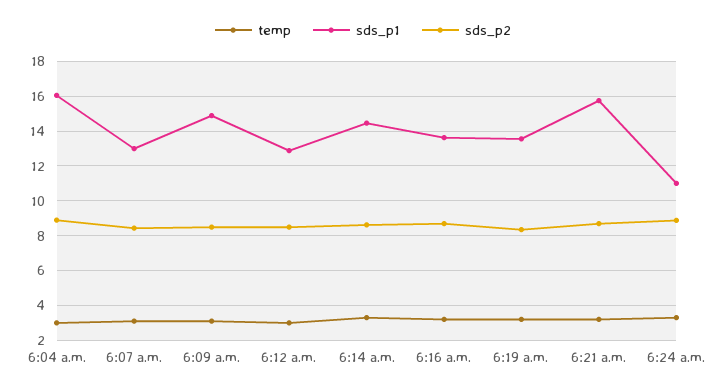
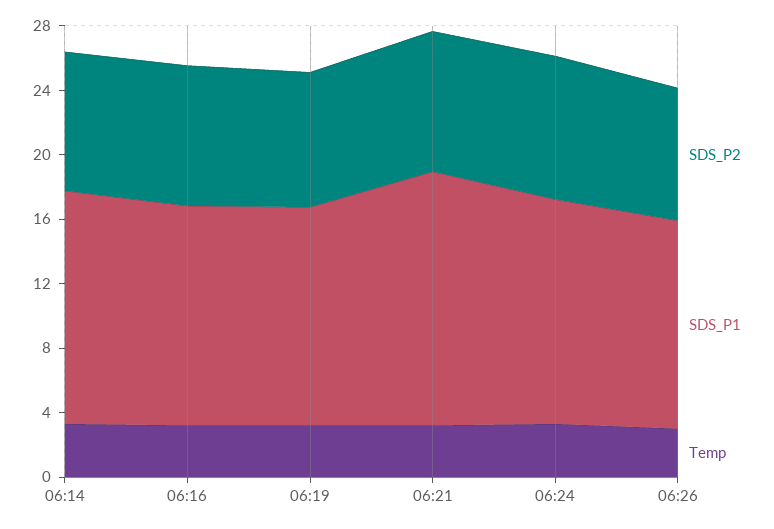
temp, 6:04 a.m.: 3 -> none
sds_p1, 6:04 a.m.: 16 -> none
sds_p2, 6:04 a.m.: 9 -> none
temp, 6:07 a.m.: 3 -> none
sds_p1, 6:07 a.m.: 13 -> none
sds_p2, 6:07 a.m.: 8.5 -> none
temp, 6:09 a.m.: 3 -> none
sds_p1, 6:09 a.m.: 15 -> none
sds_p2, 6:09 a.m.: 8.5 -> none
temp, 6:12 a.m.: 3 -> none
sds_p1, 6:12 a.m.: 13 -> none
sds_p2, 6:12 a.m.: 8.5 -> none
sds_p1, 6:24 a.m.: 11 -> 14
sds_p2, 06:26: none -> 8
sds_p1, 06:26: none -> 13
temp, 06:26: none -> 3

